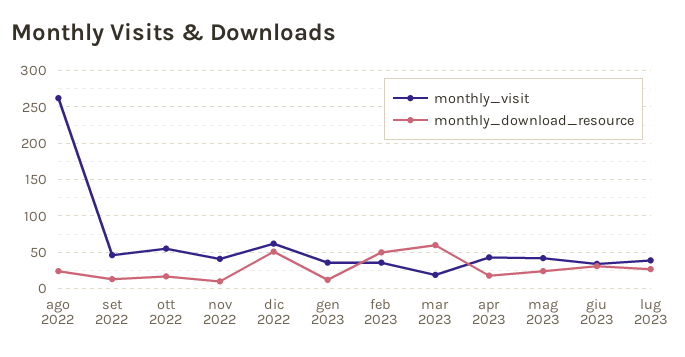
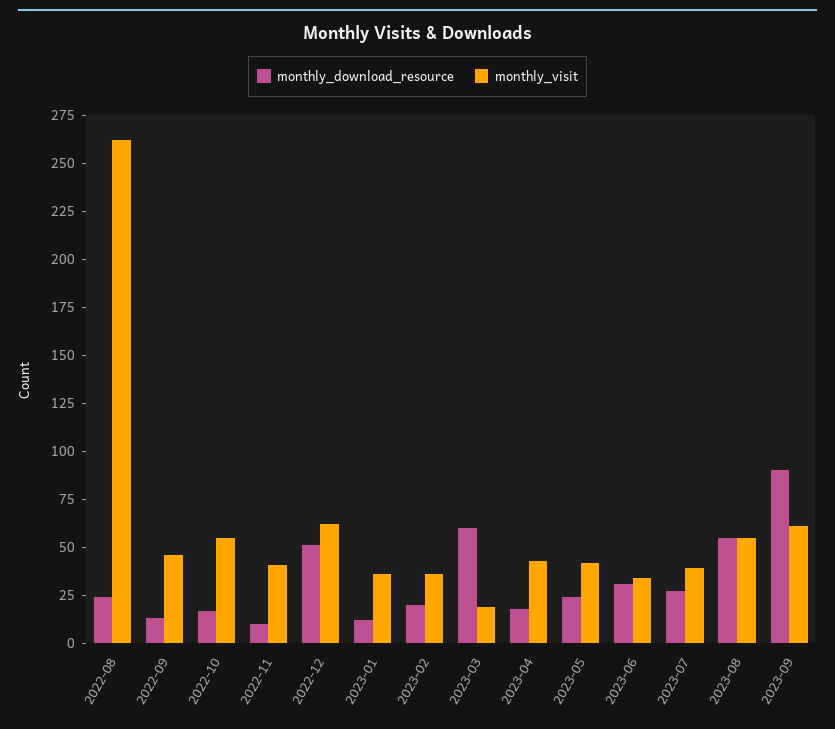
monthly_download_resource, feb 2023: 50 -> 20
monthly_download_resource, 2023-08: none -> 55
monthly_visit, 2023-08: none -> 55
monthly_download_resource, 2023-09: none -> 90
monthly_visit, 2023-09: none -> 60

